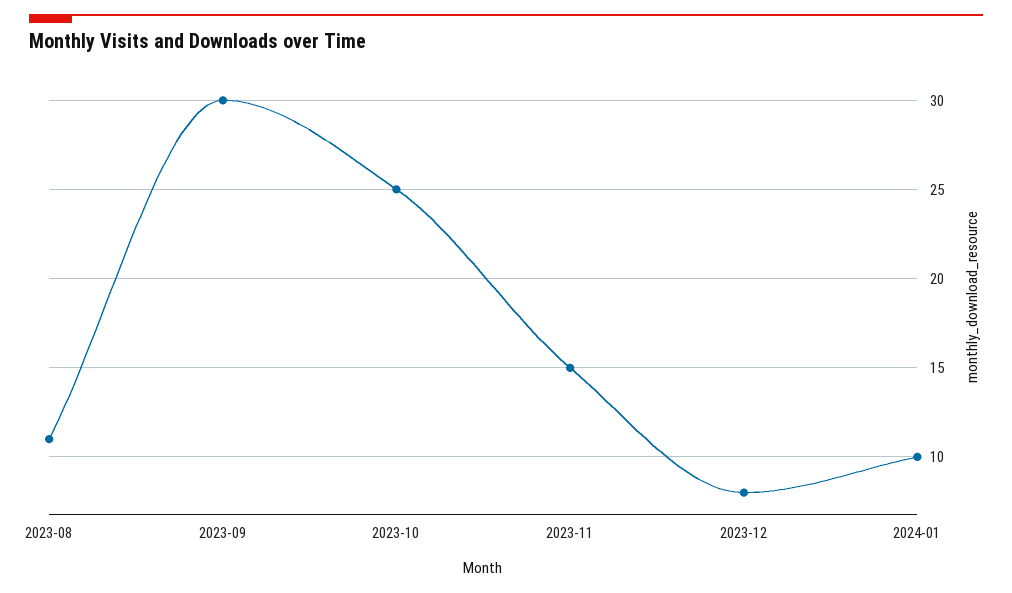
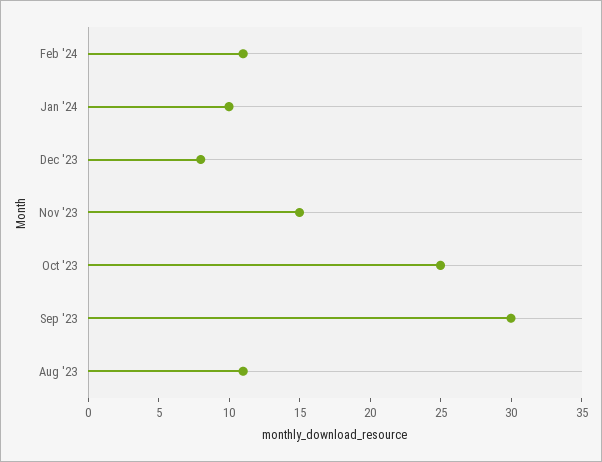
Feb '24: none -> 11

